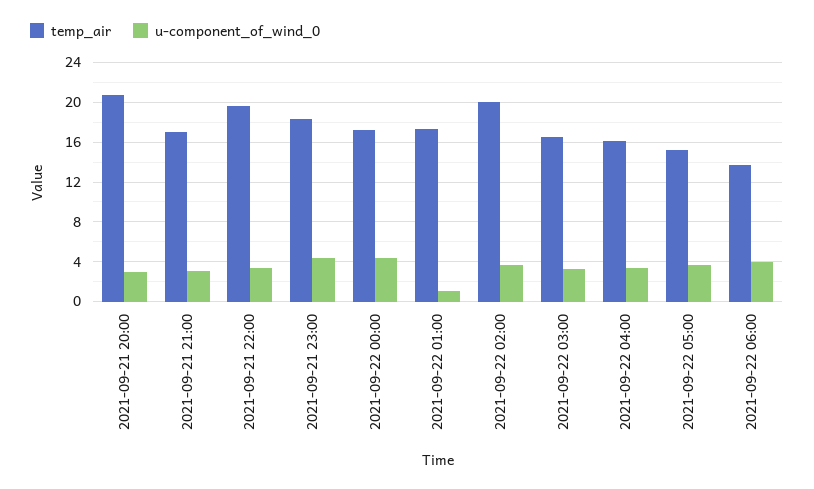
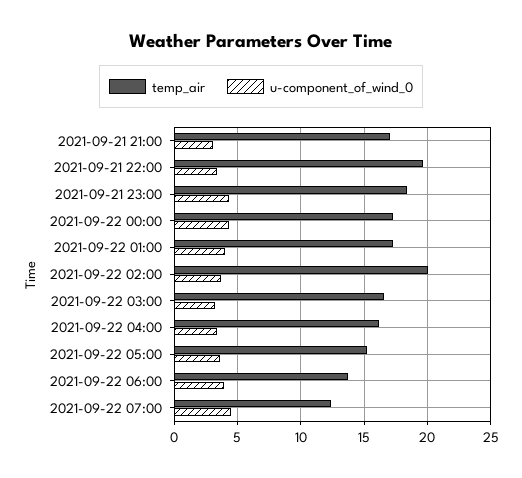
temp_air, 2021-09-21 20:00: 21 -> none
u-component_of_wind_0, 2021-09-21 20:00: 3 -> none
u-component_of_wind_0, 2021-09-22 01:00: 1 -> 4
temp_air, 2021-09-22 07:00: none -> 12.5
u-component_of_wind_0, 2021-09-22 07:00: none -> 4.5

